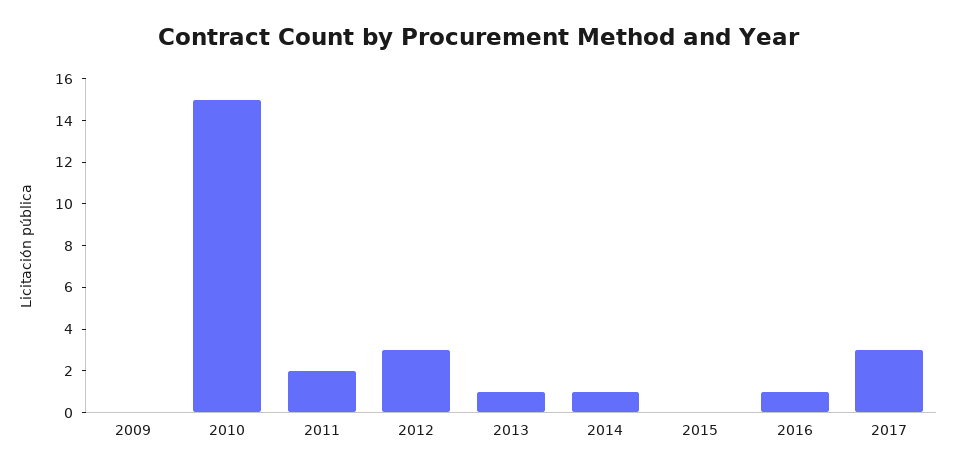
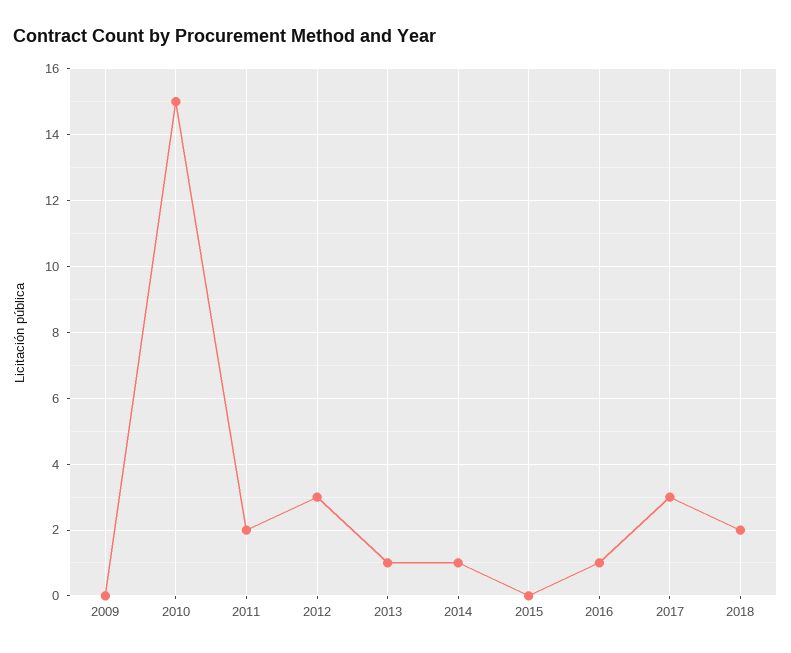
2018: none -> 2

